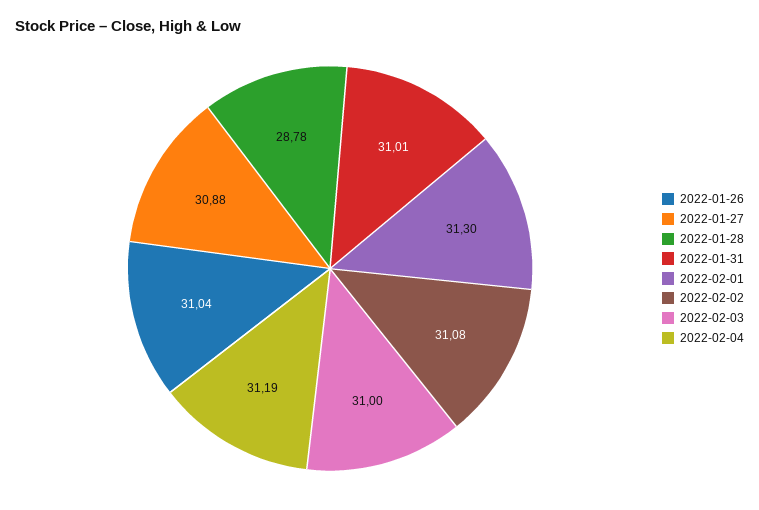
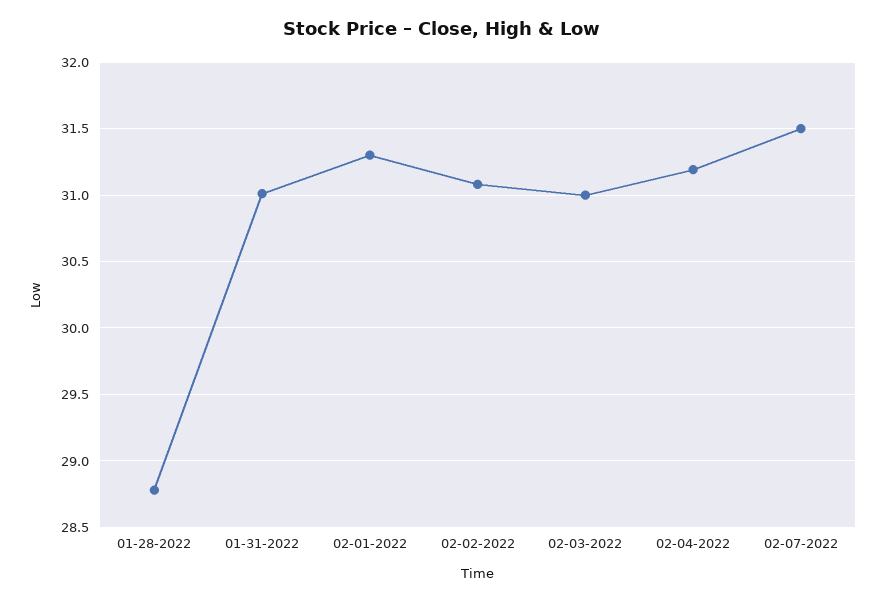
2022-01-26: 31.04 -> none
2022-01-27: 30.88 -> none
02-07-2022: none -> 31.5

